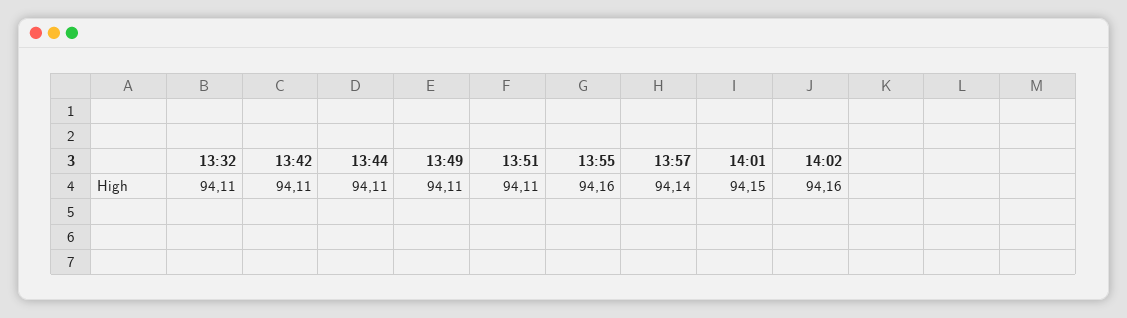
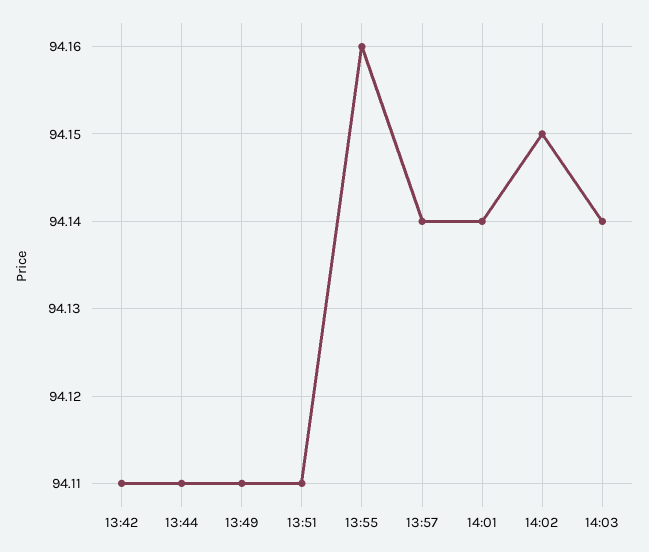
13:32: 94.11 -> none
14:01: 94.15 -> 94.14
14:02: 94.16 -> 94.15
14:03: none -> 94.14

